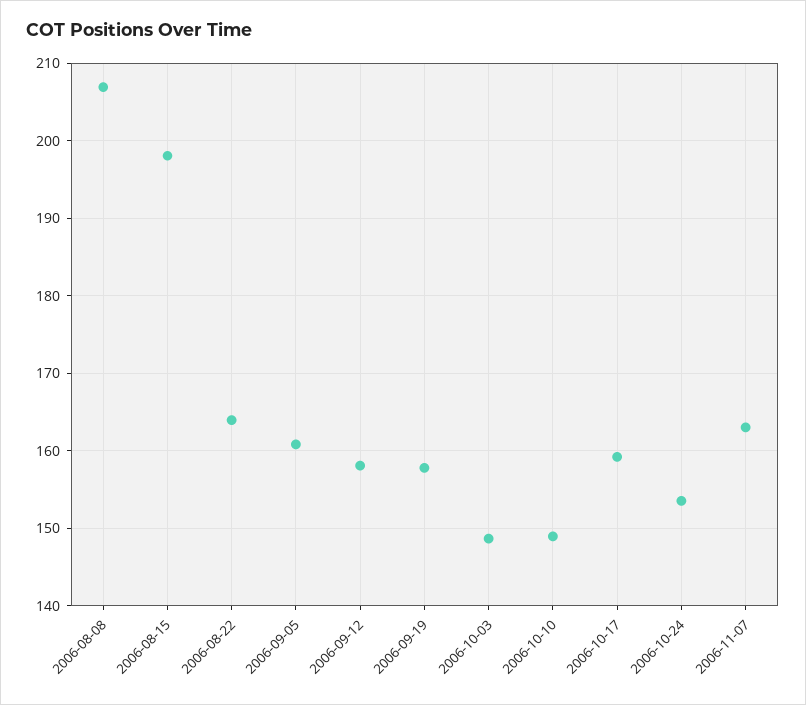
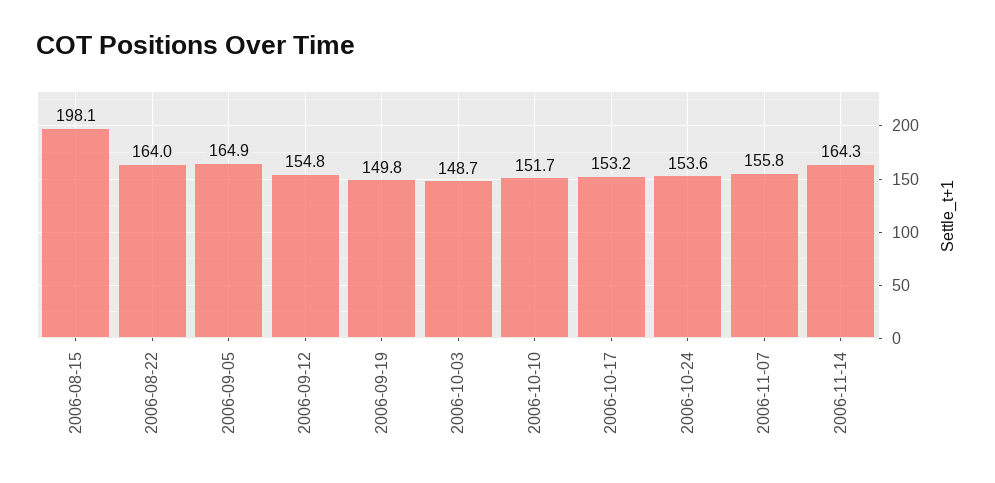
2006-08-08: 207 -> none
2006-09-05: 161 -> 164.9
2006-09-12: 158 -> 154.8
2006-09-19: 158 -> 149.8
2006-10-10: 149 -> 151.7
2006-10-17: 159 -> 153.2
2006-11-07: 163 -> 155.8
2006-11-14: none -> 164.3

